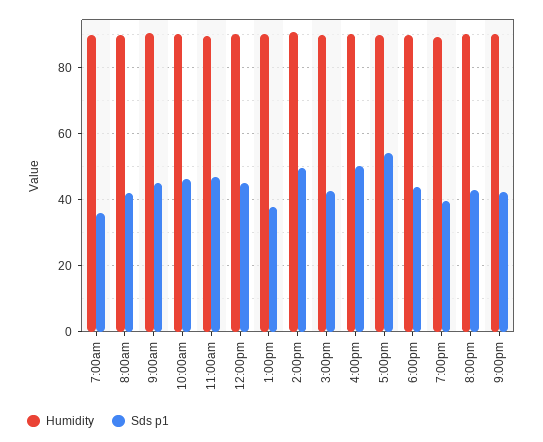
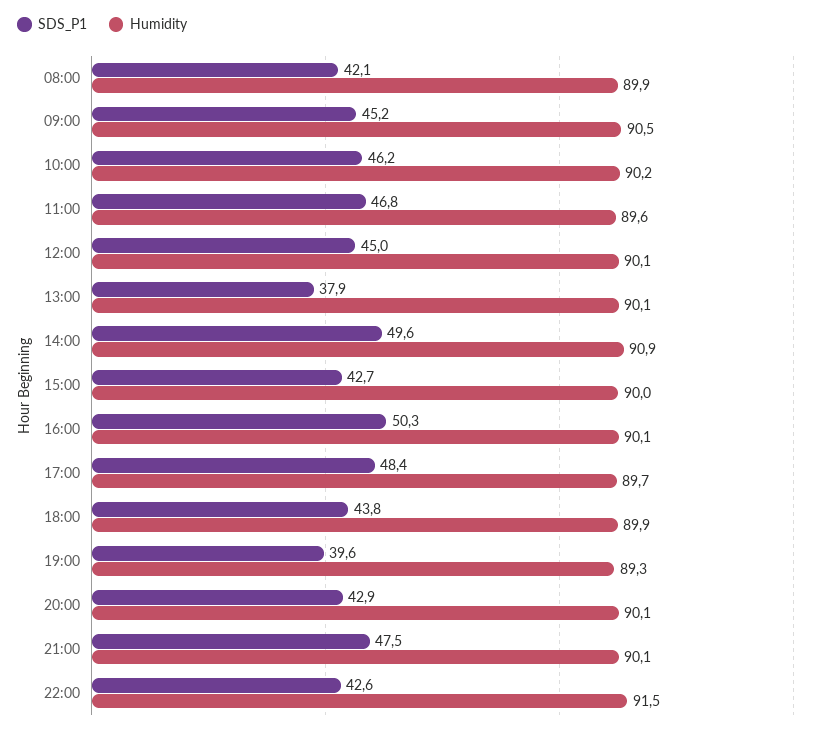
Humidity, 7:00am: 90 -> none
Sds p1, 7:00am: 36 -> none
Sds p1, 5:00pm: 54 -> 48.4
Sds p1, 9:00pm: 42 -> 47.5
Sds p1, 22:00: none -> 42.6
Humidity, 22:00: none -> 91.5

